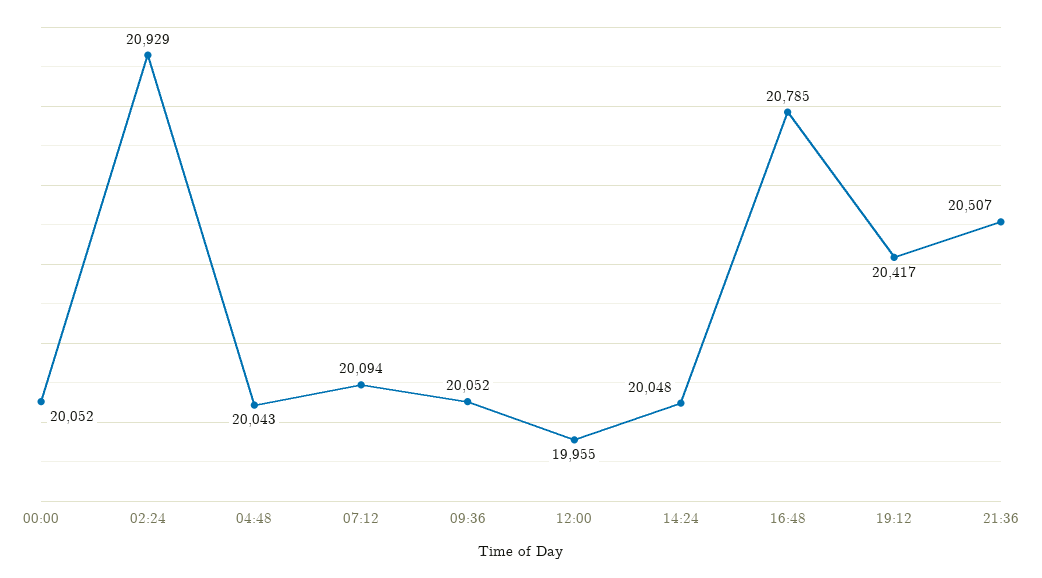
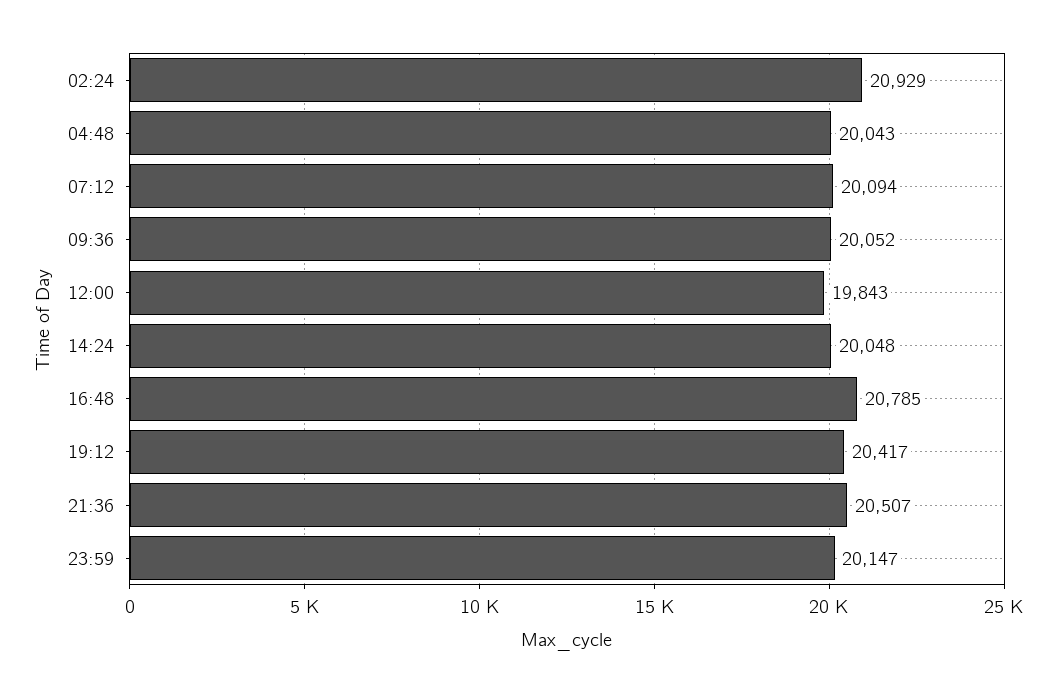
00:00: 20052 -> none
12:00: 19955 -> 19843
23:59: none -> 20147

